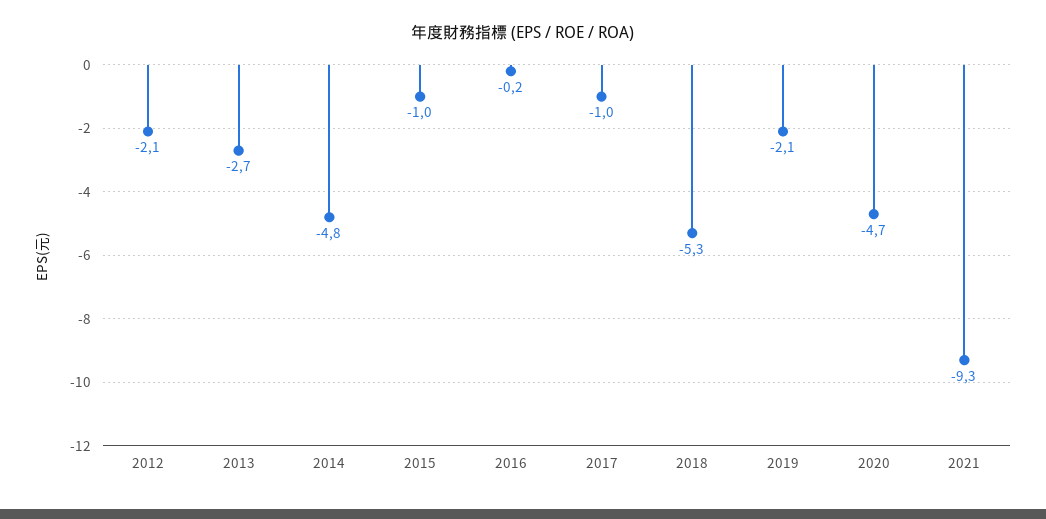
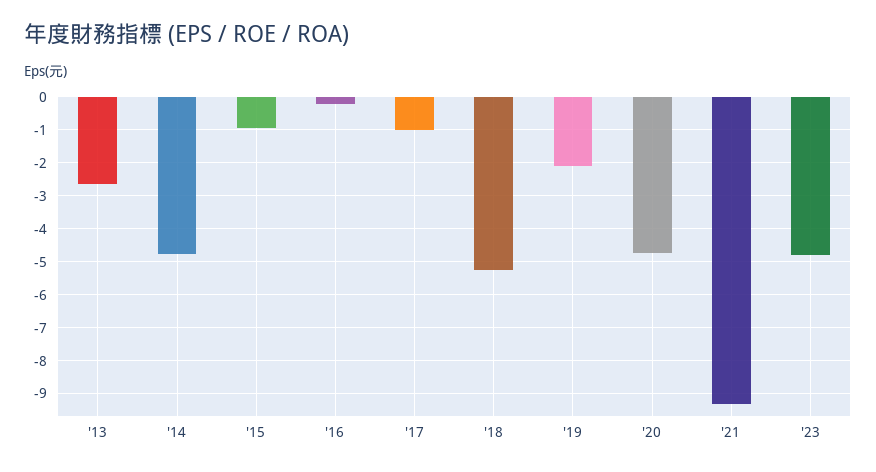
2012: -2.1 -> none
'23: none -> -4.8

